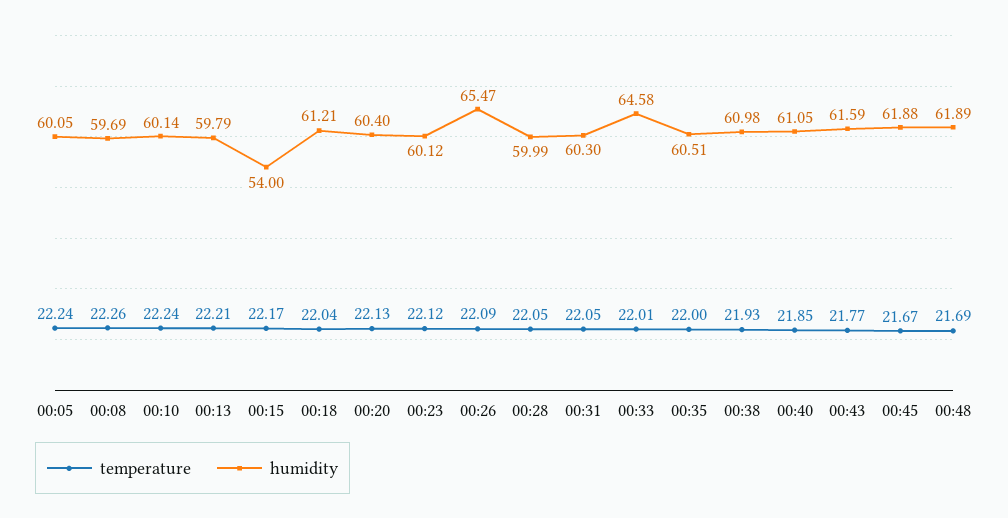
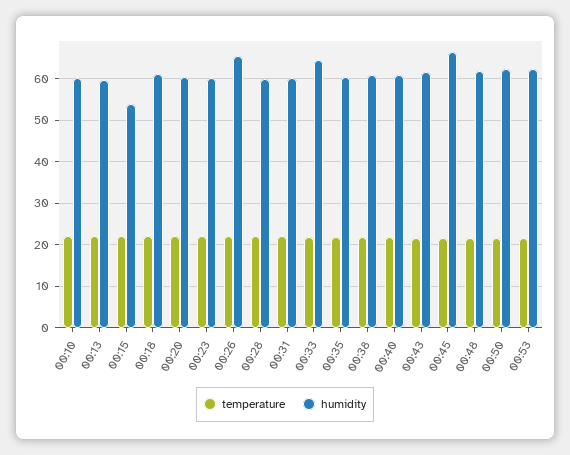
temperature, 00:05: 22.24 -> none
humidity, 00:05: 60.05 -> none
temperature, 00:08: 22.26 -> none
humidity, 00:08: 59.69 -> none
humidity, 00:45: 61.88 -> 66
temperature, 00:50: none -> 22
humidity, 00:50: none -> 62
temperature, 00:53: none -> 22
humidity, 00:53: none -> 62

